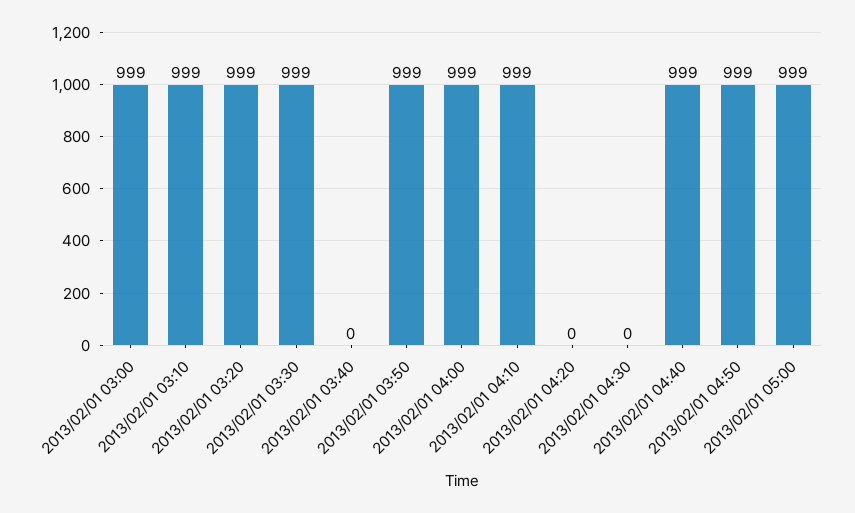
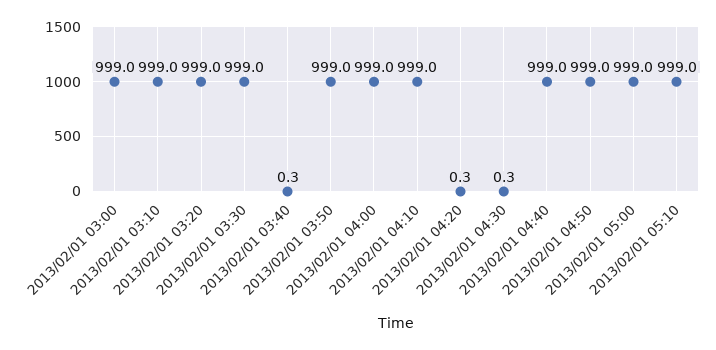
2013/02/01 05:10: none -> 999

